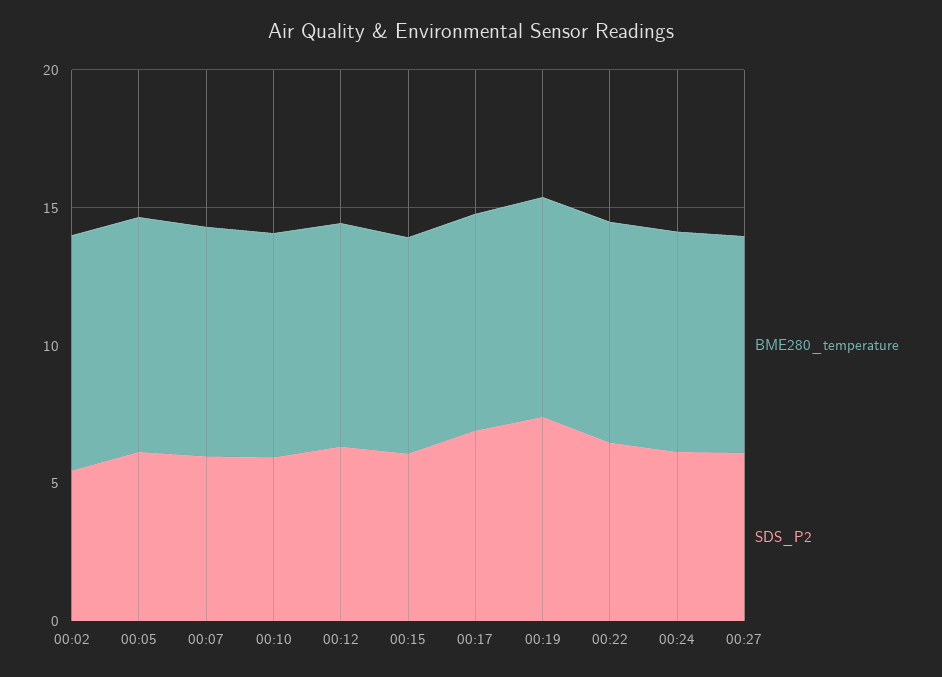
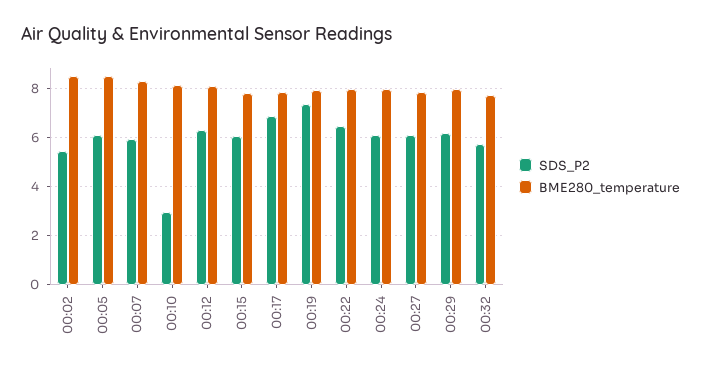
SDS_P2, 00:10: 6 -> 3
SDS_P2, 00:29: none -> 6.25
BME280_temperature, 00:29: none -> 8
SDS_P2, 00:32: none -> 5.75
BME280_temperature, 00:32: none -> 7.75

